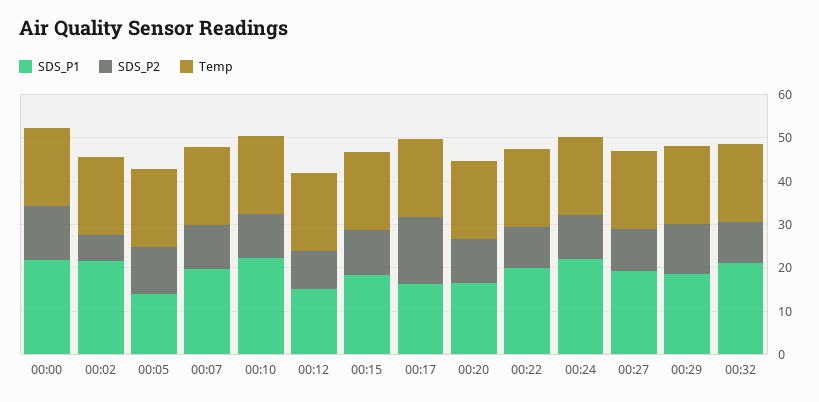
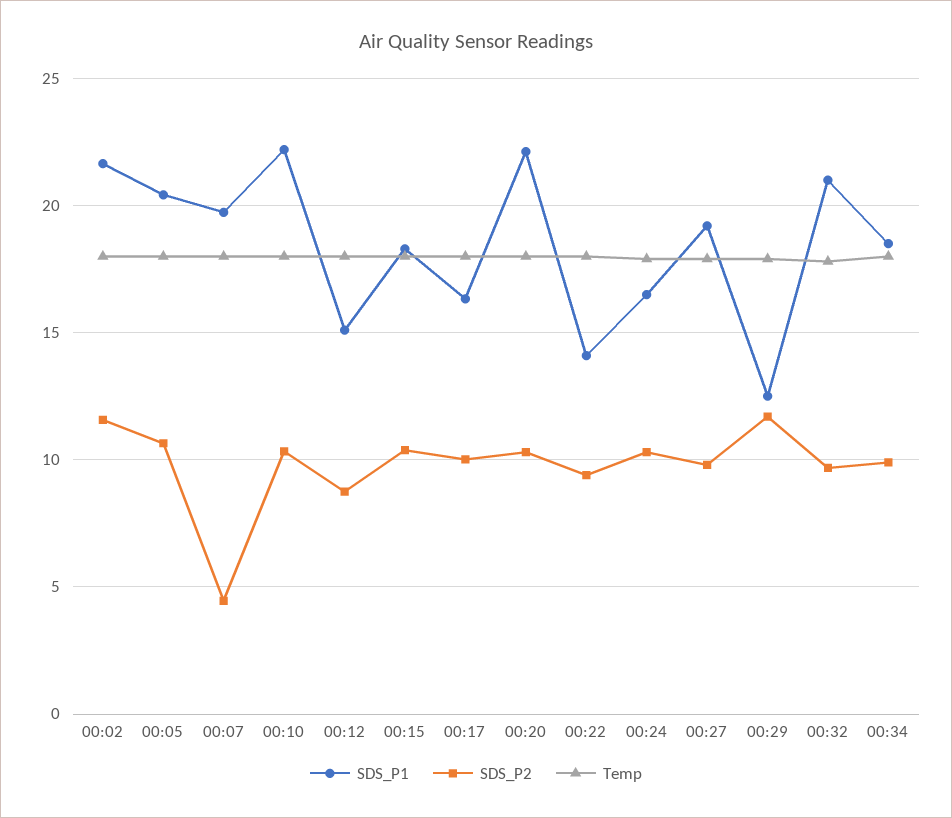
SDS_P1, 00:00: 22 -> none
SDS_P2, 00:00: 12 -> none
Temp, 00:00: 18 -> none
SDS_P2, 00:02: 6 -> 11.5
SDS_P1, 00:05: 14 -> 20.5
SDS_P2, 00:07: 10 -> 4.5
SDS_P2, 00:17: 16 -> 10
SDS_P1, 00:20: 16 -> 22
SDS_P1, 00:22: 20 -> 14
SDS_P1, 00:24: 22 -> 16.5
SDS_P1, 00:29: 18 -> 12.5
SDS_P1, 00:34: none -> 18.5
SDS_P2, 00:34: none -> 10
Temp, 00:34: none -> 18

